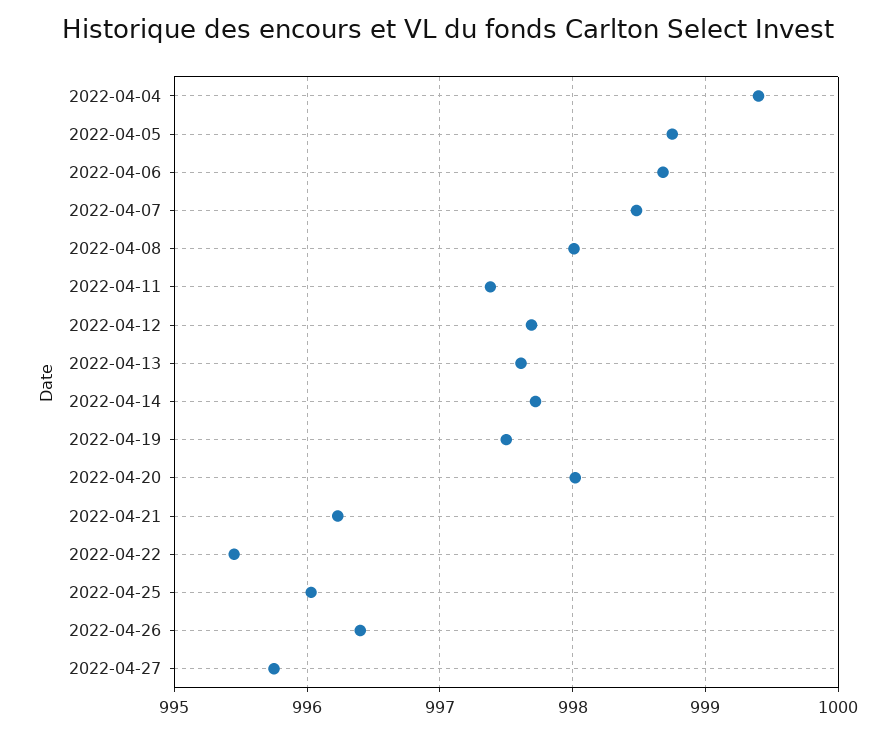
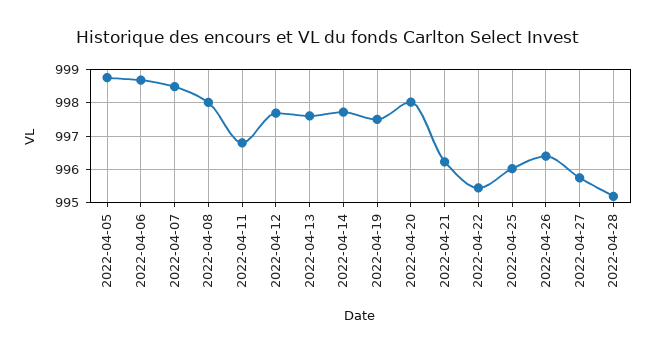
2022-04-04: 999.4 -> none
2022-04-11: 997.4 -> 996.8
2022-04-28: none -> 995.2

